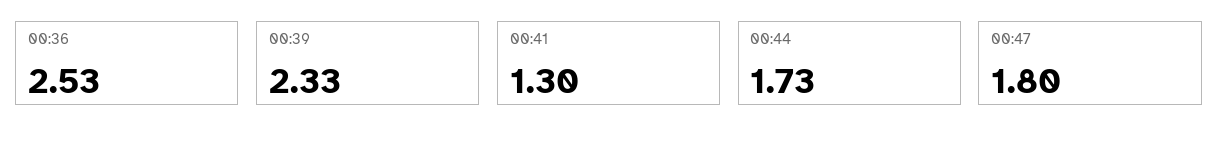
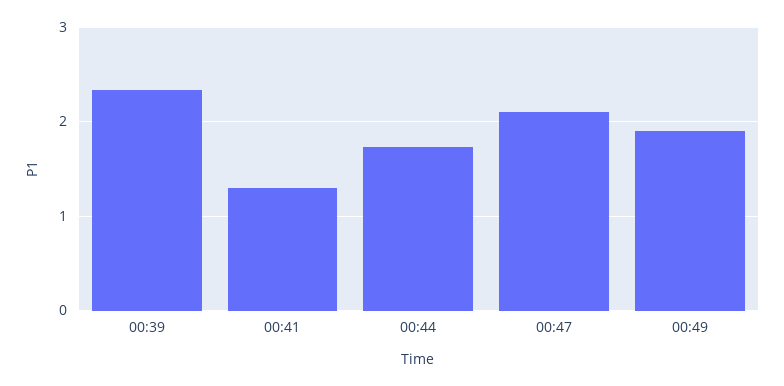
00:36: 2.53 -> none
00:47: 1.8 -> 2.1
00:49: none -> 1.9

